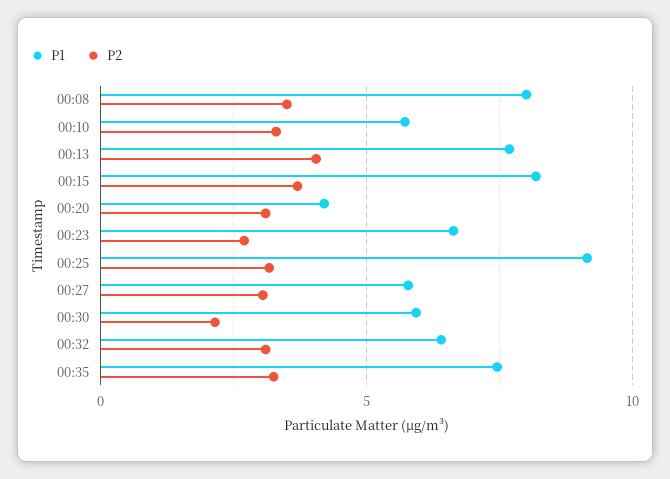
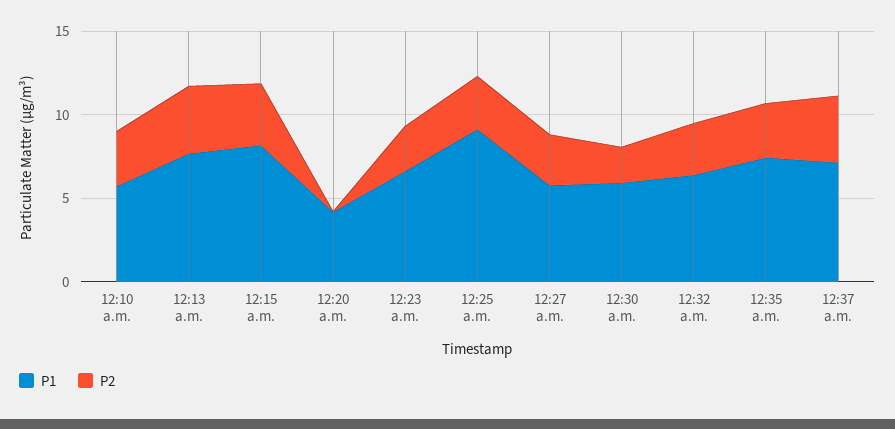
P1, 00:08: 8 -> none
P2, 00:08: 3.5 -> none
P2, 00:20: 3 -> 0
P1, 12:37 a.m.: none -> 7
P2, 12:37 a.m.: none -> 4

